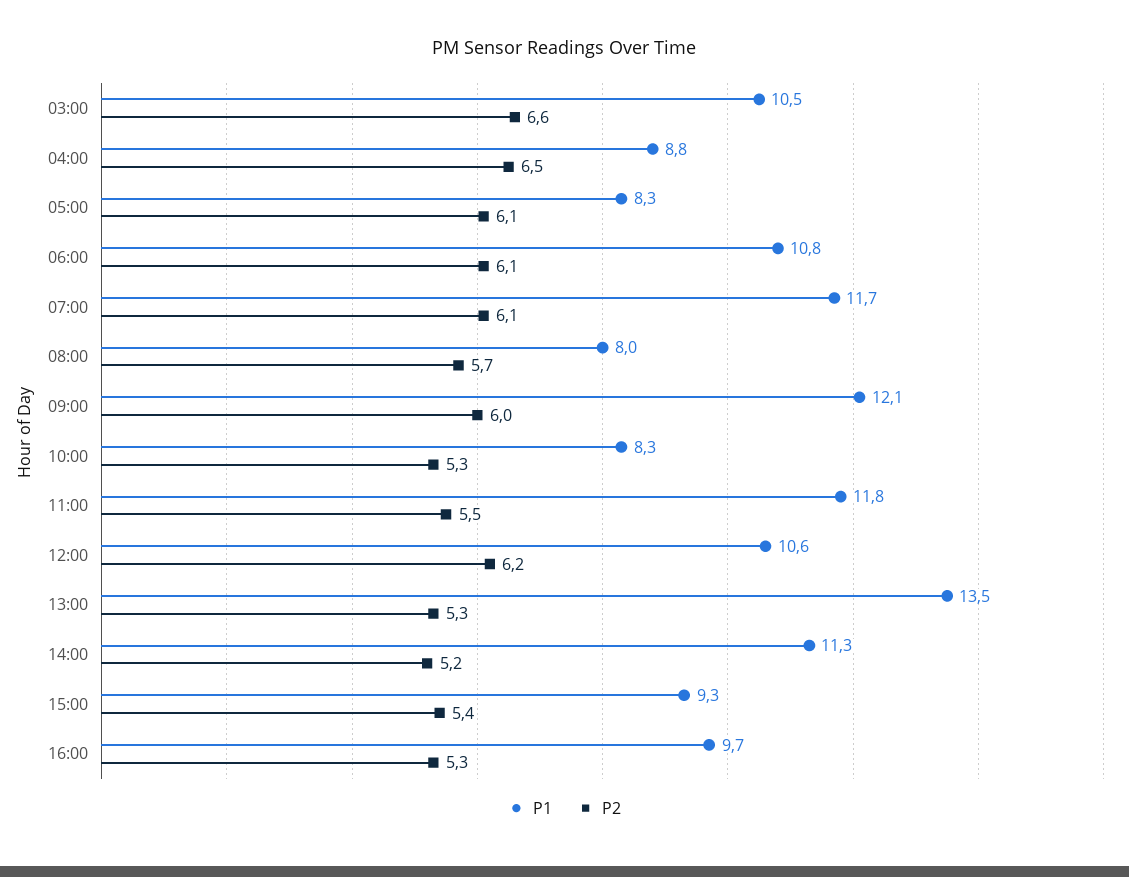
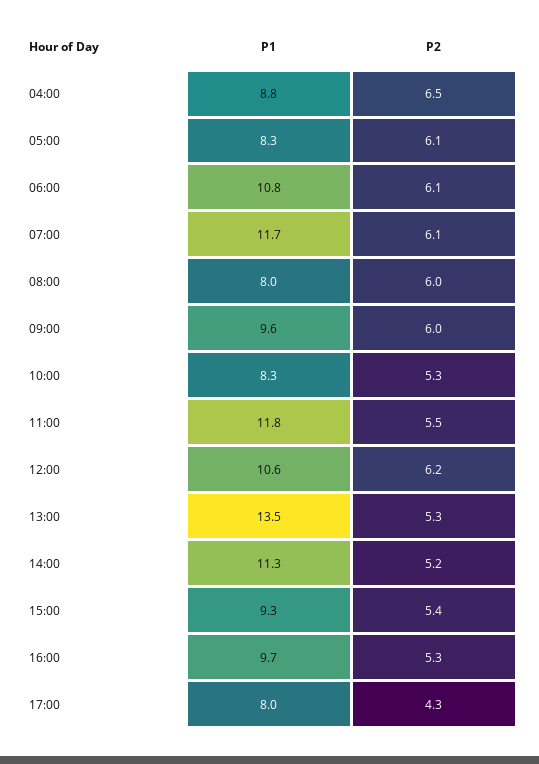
P1, 03:00: 10.5 -> none
P2, 03:00: 6.6 -> none
P2, 08:00: 5.7 -> 6
P1, 09:00: 12.1 -> 9.6
P1, 17:00: none -> 8
P2, 17:00: none -> 4.3

